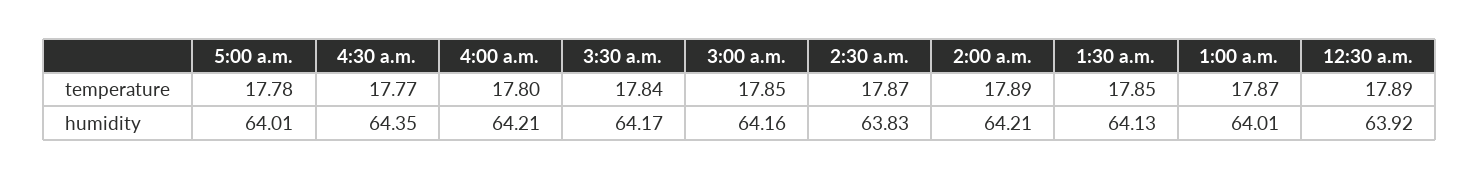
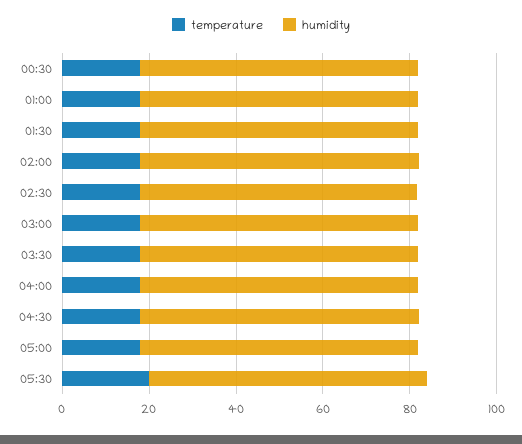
temperature, 05:30: none -> 20
humidity, 05:30: none -> 65

